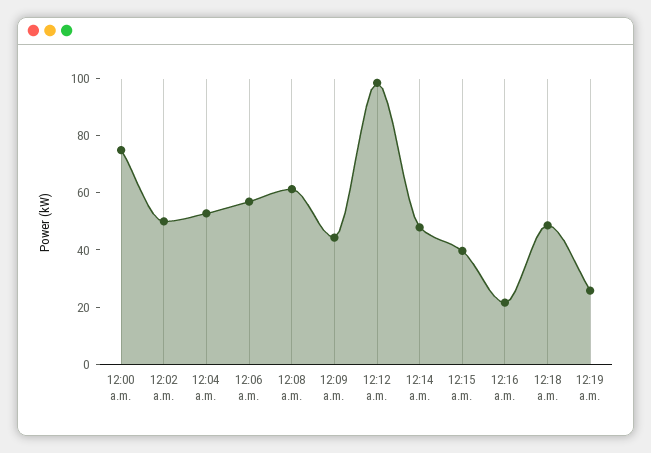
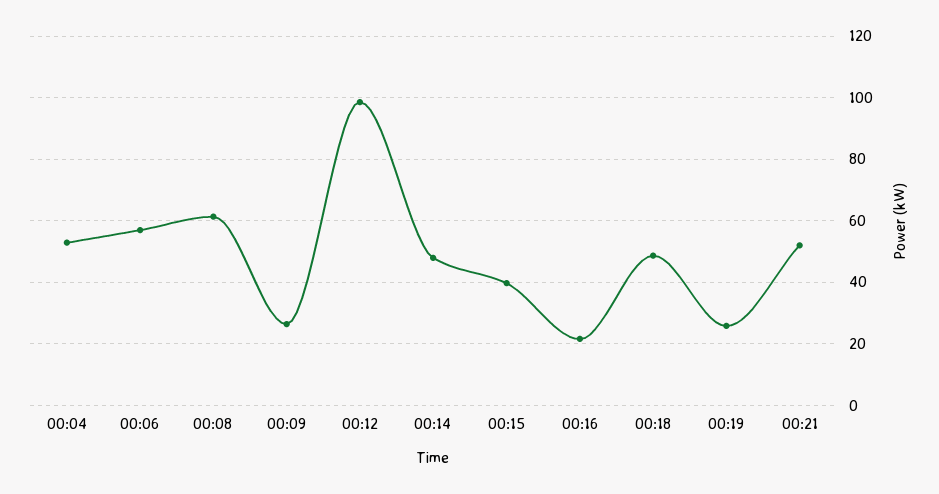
12:00 a.m.: 75 -> none
12:02 a.m.: 50 -> none
12:09 a.m.: 45 -> 26
00:21: none -> 52

